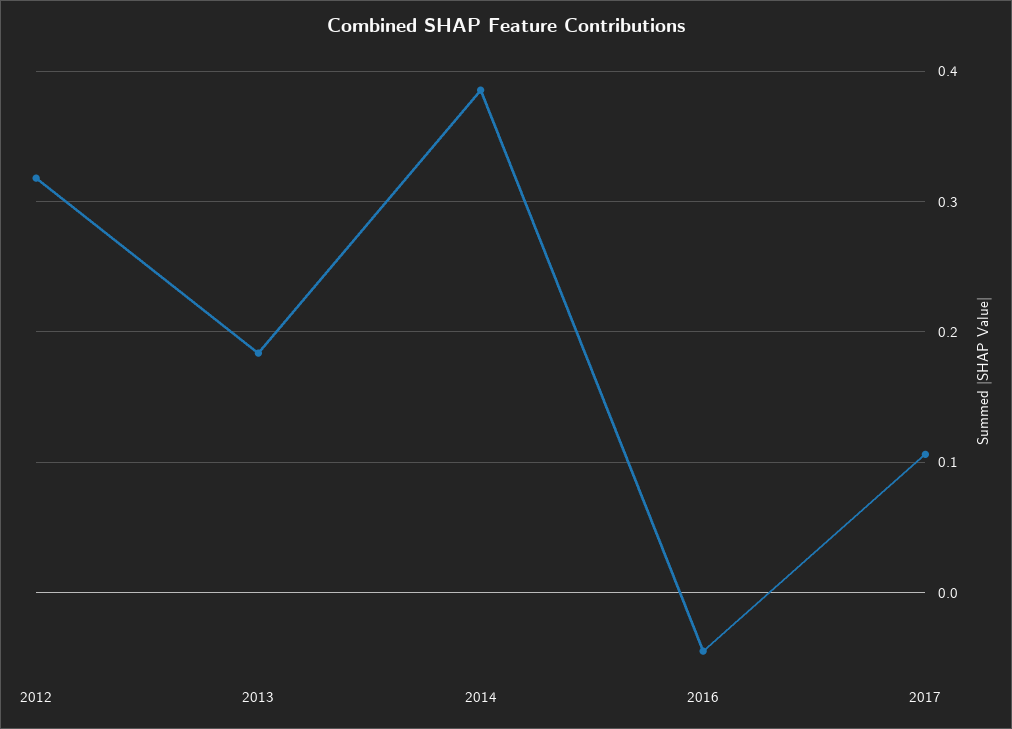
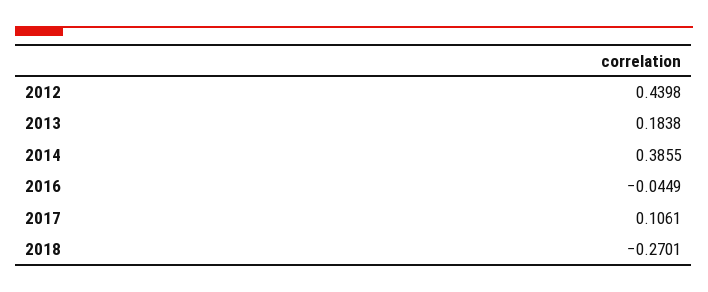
2012: 0.32 -> 0.4398
2018: none -> -0.2701

